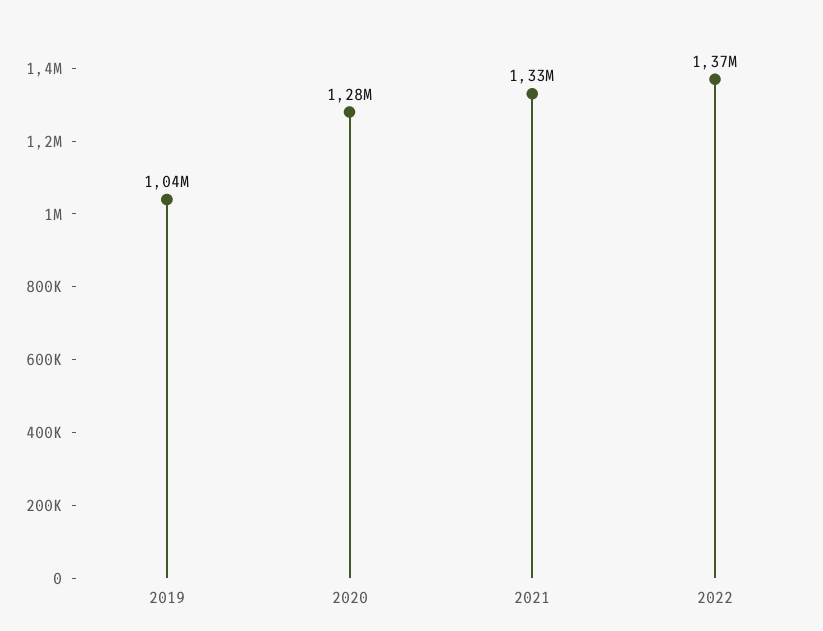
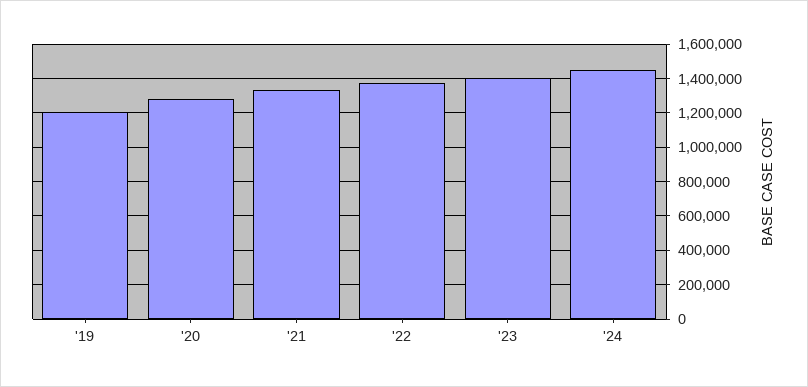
2019: 1040000 -> 1200000
'23: none -> 1400000
'24: none -> 1450000

